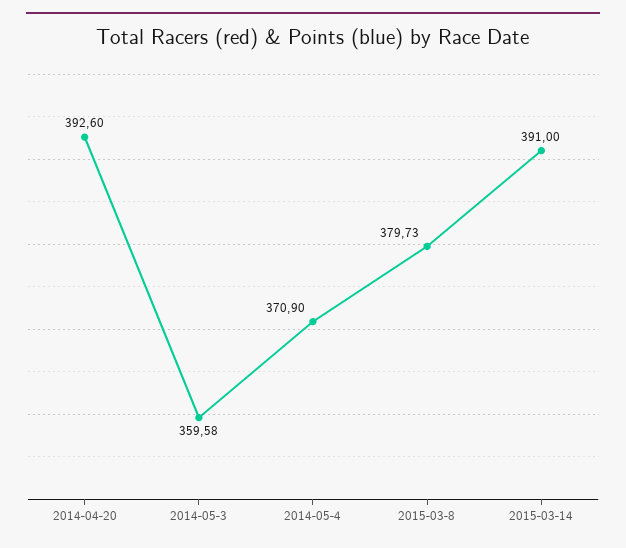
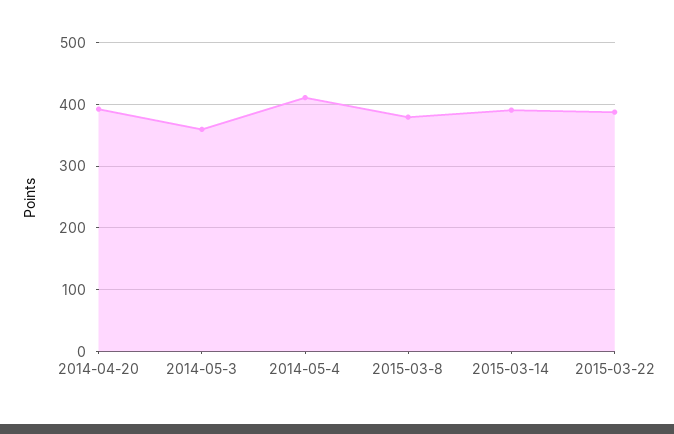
2014-05-4: 370.9 -> 410
2015-03-22: none -> 390

